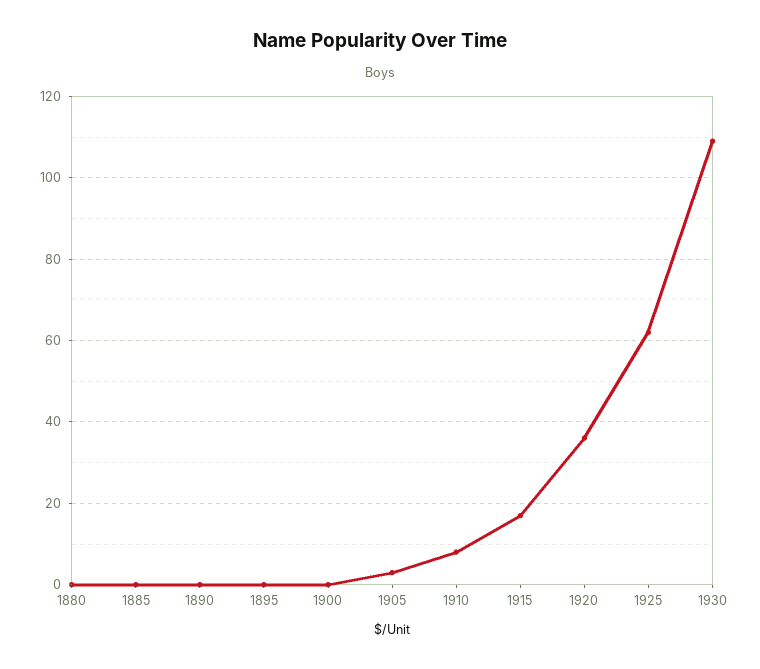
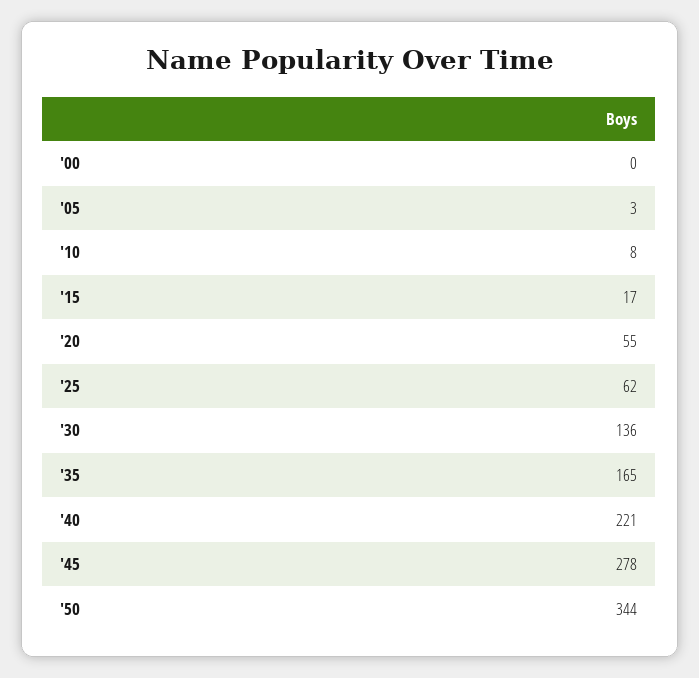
1880: 0 -> none
1885: 0 -> none
1890: 0 -> none
1895: 0 -> none
1920: 35 -> 55
1930: 110 -> 136
'35: none -> 165
'40: none -> 221
'45: none -> 278
'50: none -> 344

